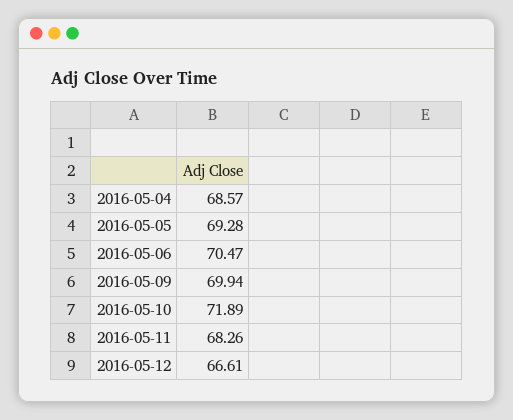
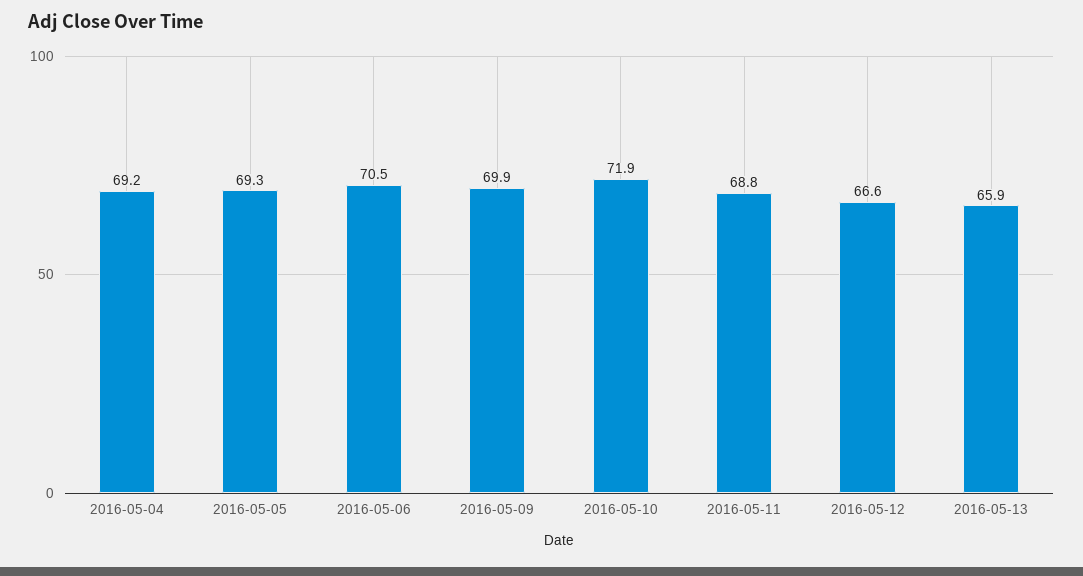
2016-05-04: 68.57 -> 69.2
2016-05-11: 68.26 -> 68.8
2016-05-13: none -> 65.9

